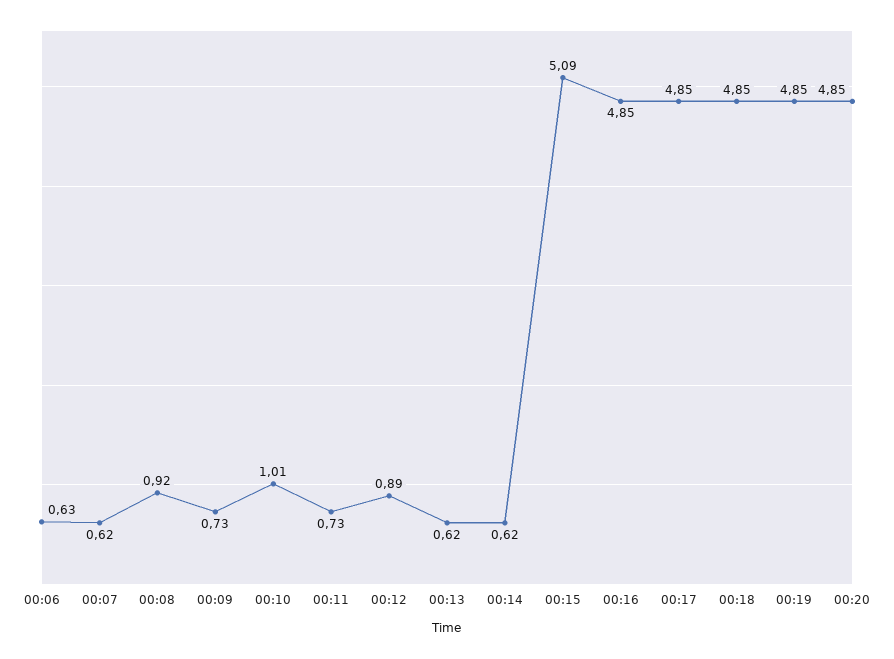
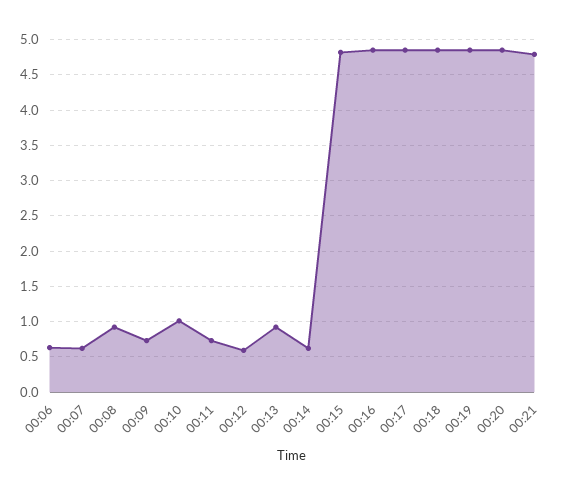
00:12: 0.89 -> 0.6
00:13: 0.62 -> 0.9
00:15: 5.09 -> 4.8
00:21: none -> 4.8

